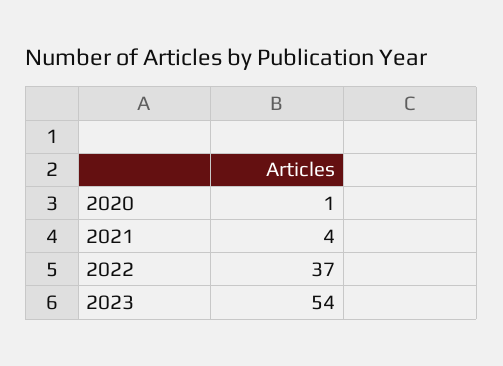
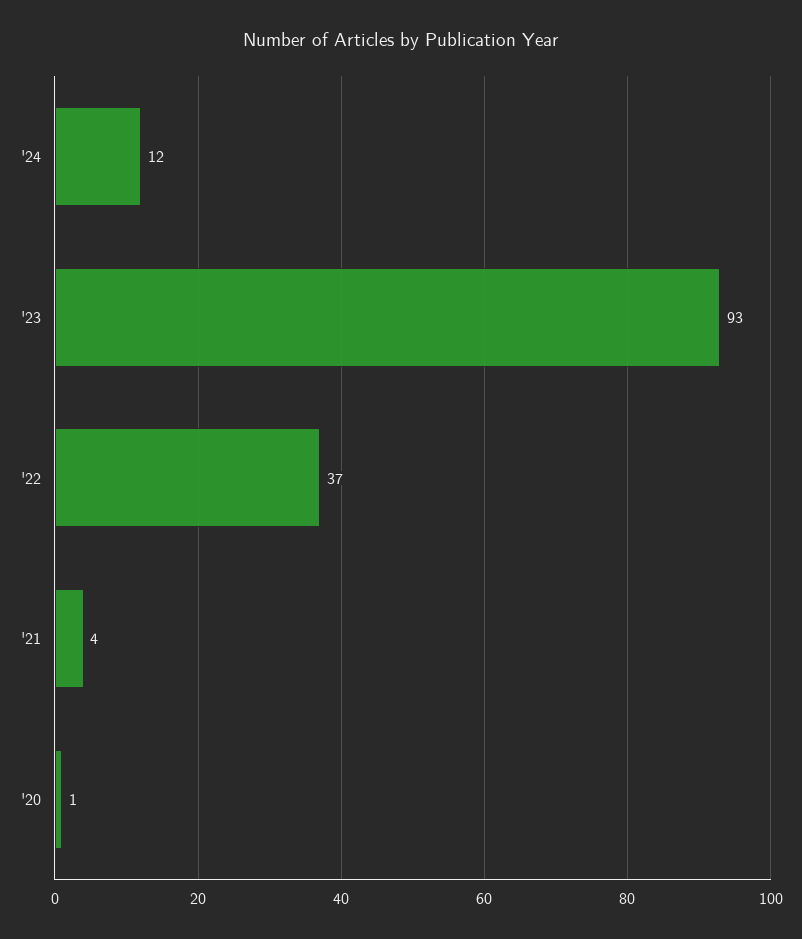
2023: 54 -> 93
'24: none -> 12

